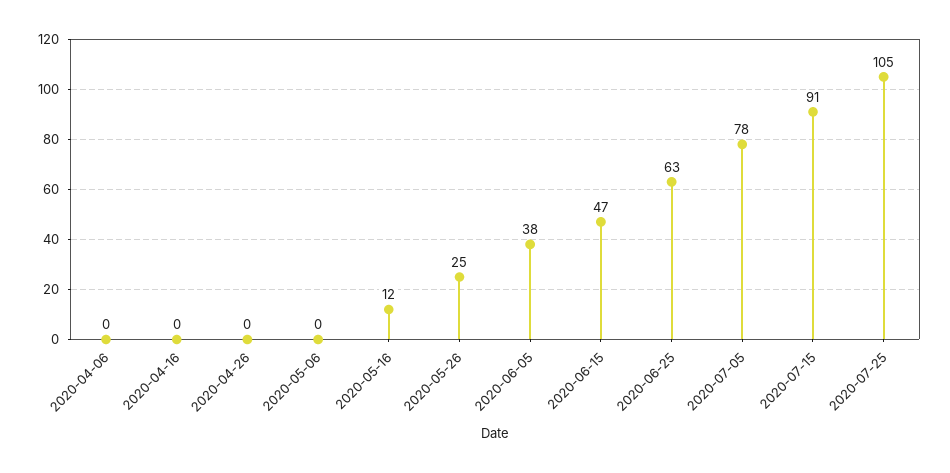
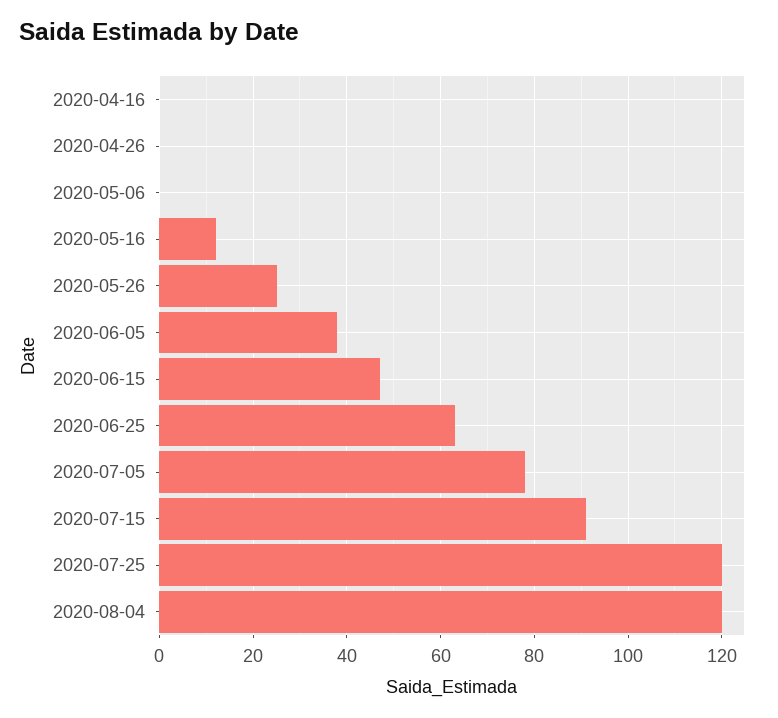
2020-04-06: 0 -> none
2020-07-25: 105 -> 120
2020-08-04: none -> 120

